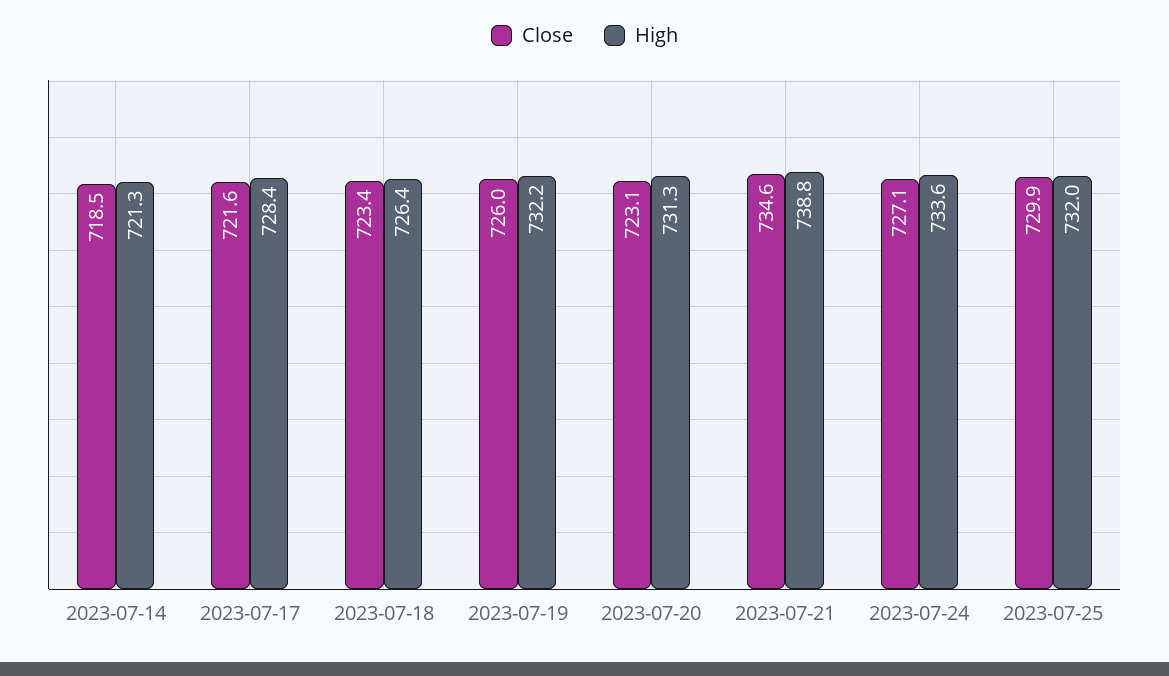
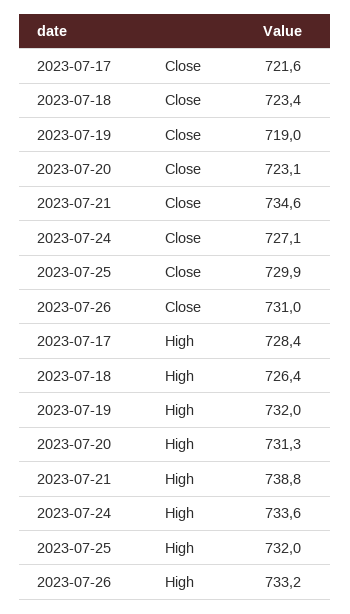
Close, 2023-07-14: 718.5 -> none
High, 2023-07-14: 721.3 -> none
Close, 2023-07-19: 726 -> 719
High, 2023-07-19: 732.2 -> 732
Close, 2023-07-26: none -> 731
High, 2023-07-26: none -> 733.2

